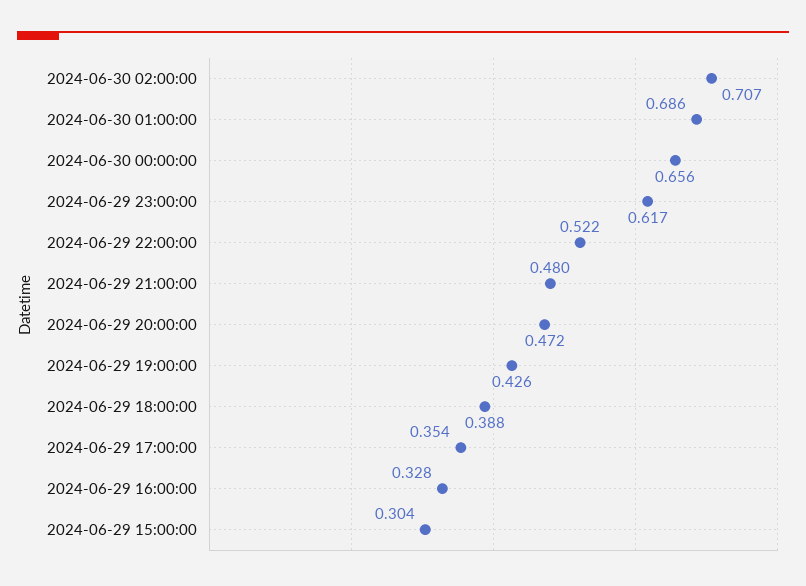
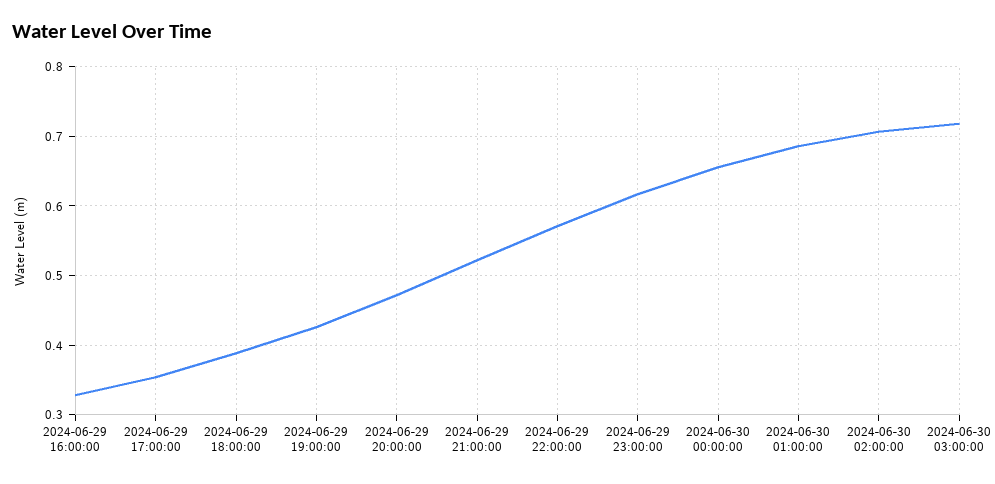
2024-06-29 22:00:00: 0.522 -> 0.57
2024-06-29 21:00:00: 0.48 -> 0.52
2024-06-29 15:00:00: 0.304 -> none
2024-06-30 03:00:00: none -> 0.72

